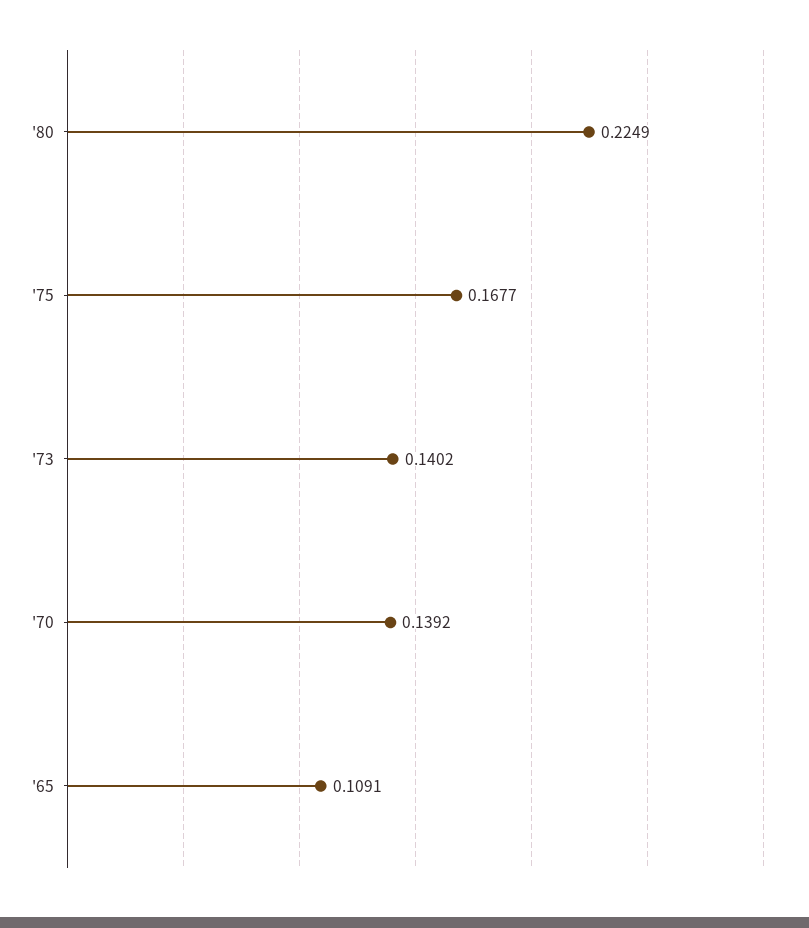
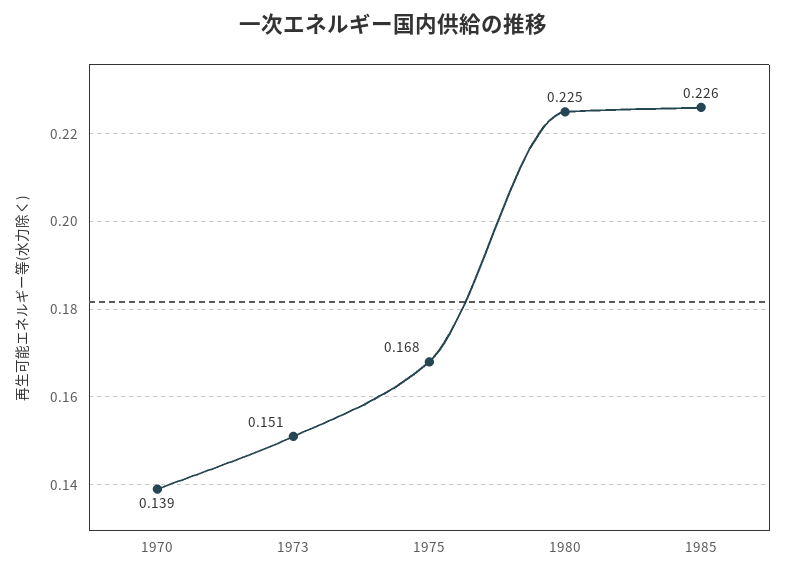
'73: 0.1402 -> 0.151
'65: 0.1091 -> none
1985: none -> 0.226

